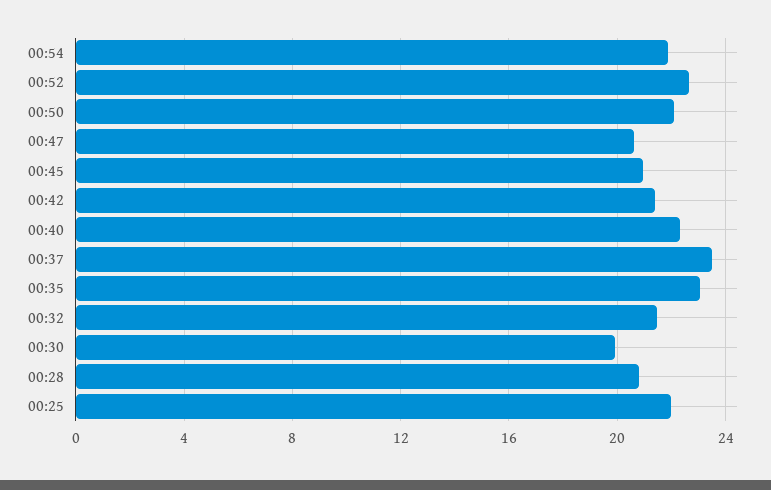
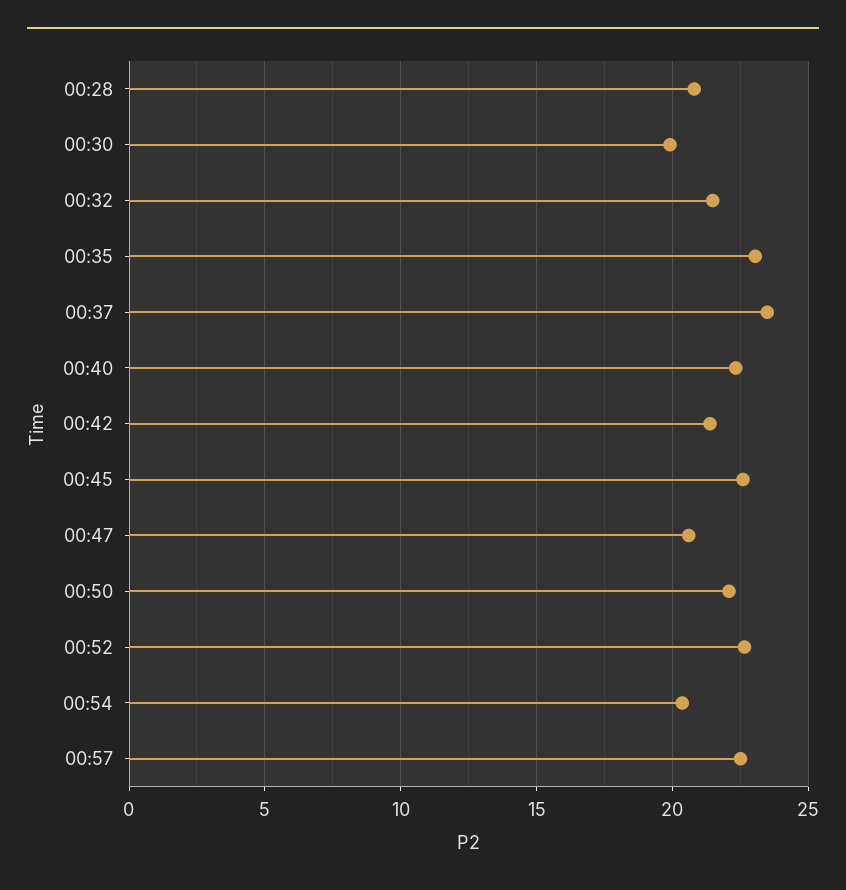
00:54: 22 -> 20.5
00:45: 21 -> 22.5
00:25: 22 -> none
00:57: none -> 22.5

